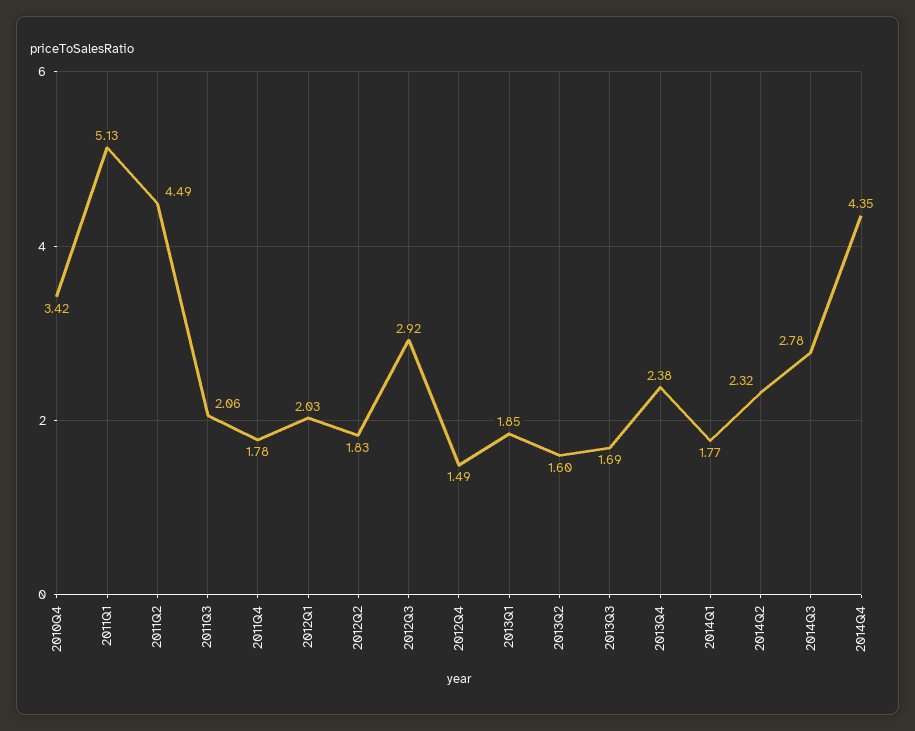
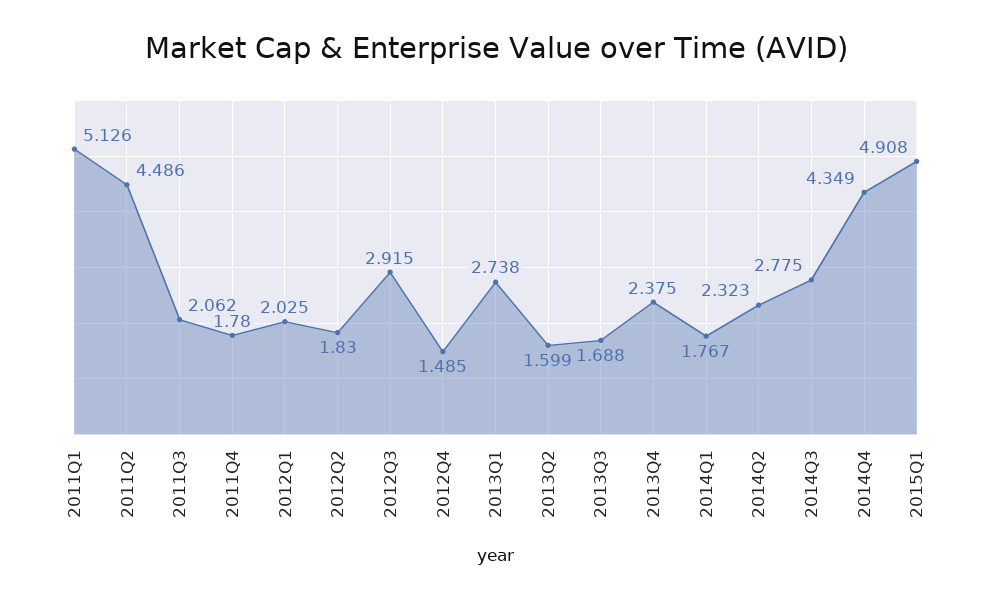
2010Q4: 3.42 -> none
2013Q1: 1.85 -> 2.738
2015Q1: none -> 4.908

